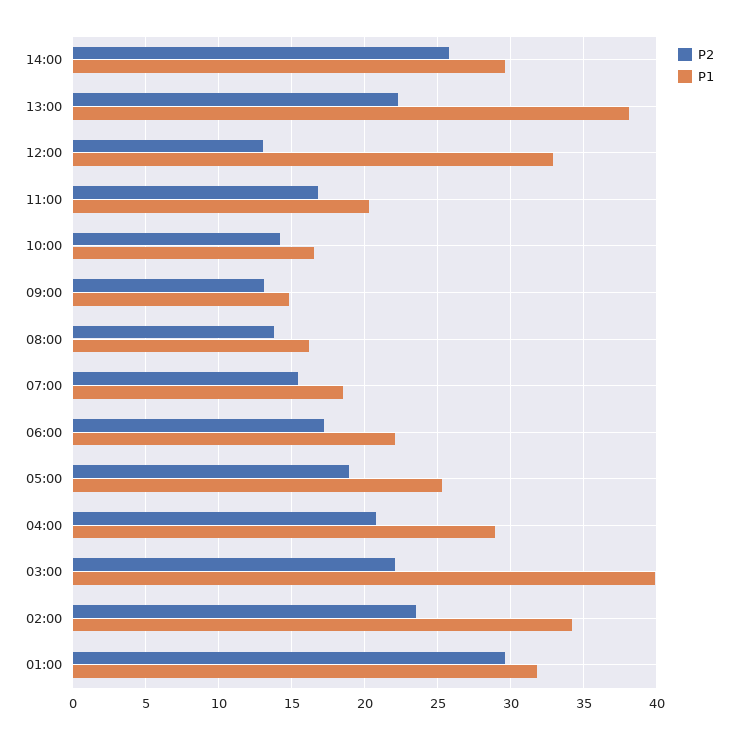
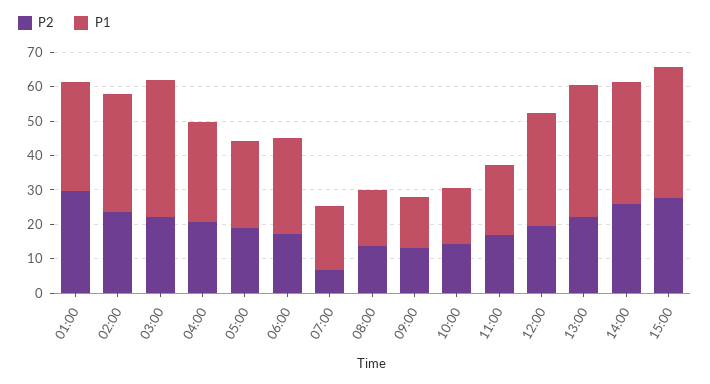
P1, 14:00: 29.5 -> 35
P2, 12:00: 13 -> 20
P2, 07:00: 15.5 -> 7.5
P1, 06:00: 22 -> 27.5
P2, 15:00: none -> 27.5
P1, 15:00: none -> 37.5

